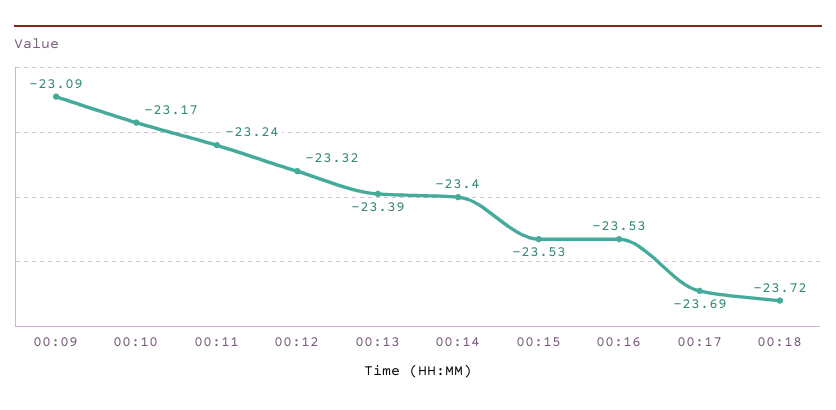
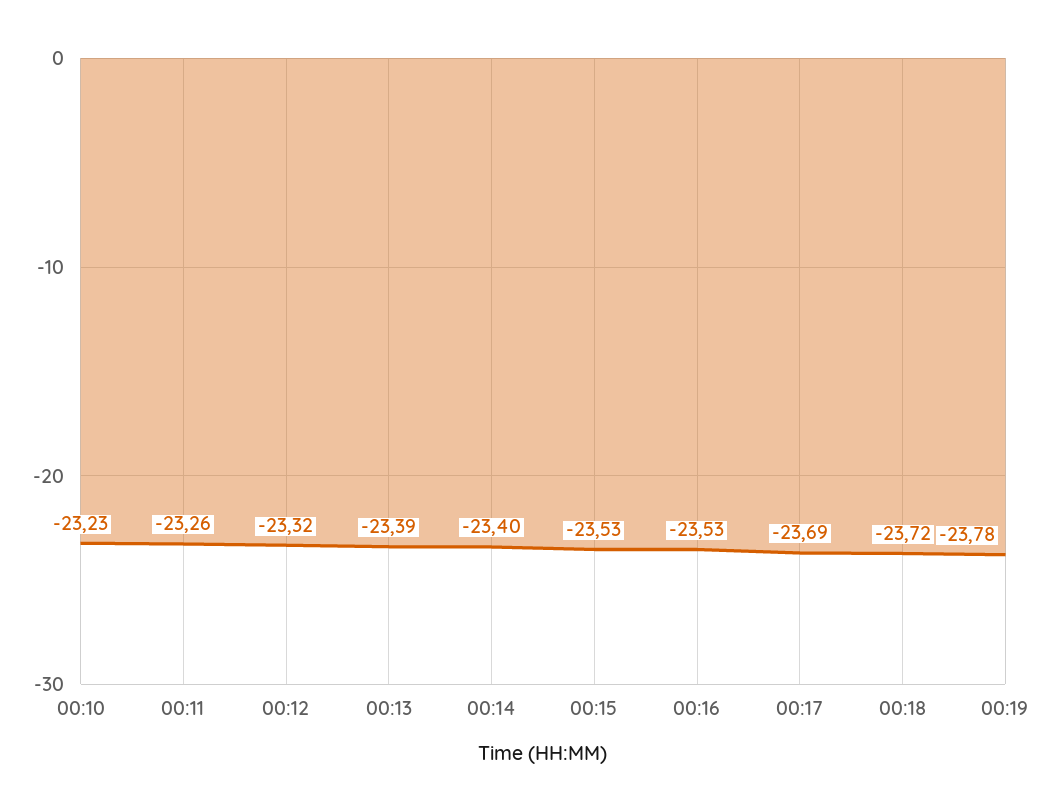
00:09: -23.09 -> none
00:10: -23.17 -> -23.23
00:11: -23.24 -> -23.26
00:19: none -> -23.78

